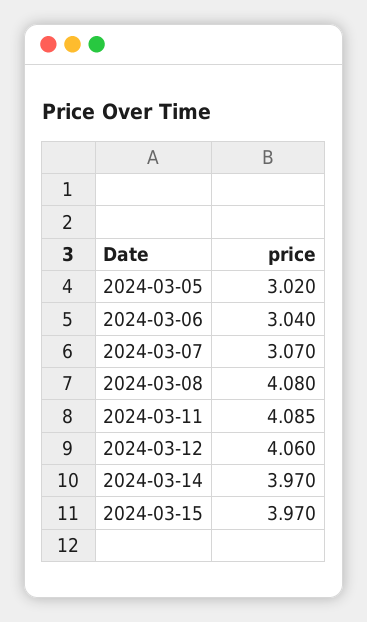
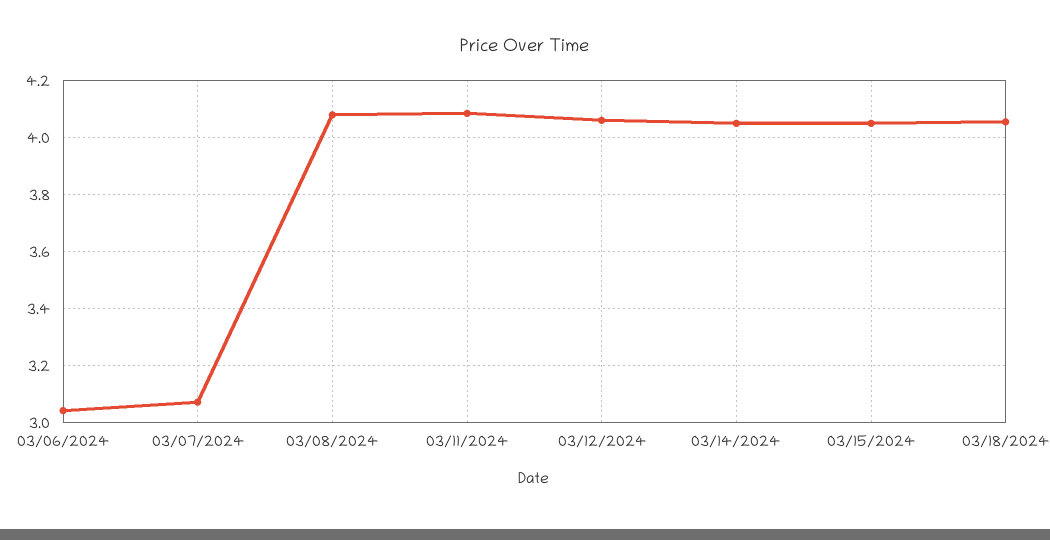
2024-03-05: 3.02 -> none
2024-03-14: 3.97 -> 4.05
2024-03-15: 3.97 -> 4.05
03/18/2024: none -> 4.05

